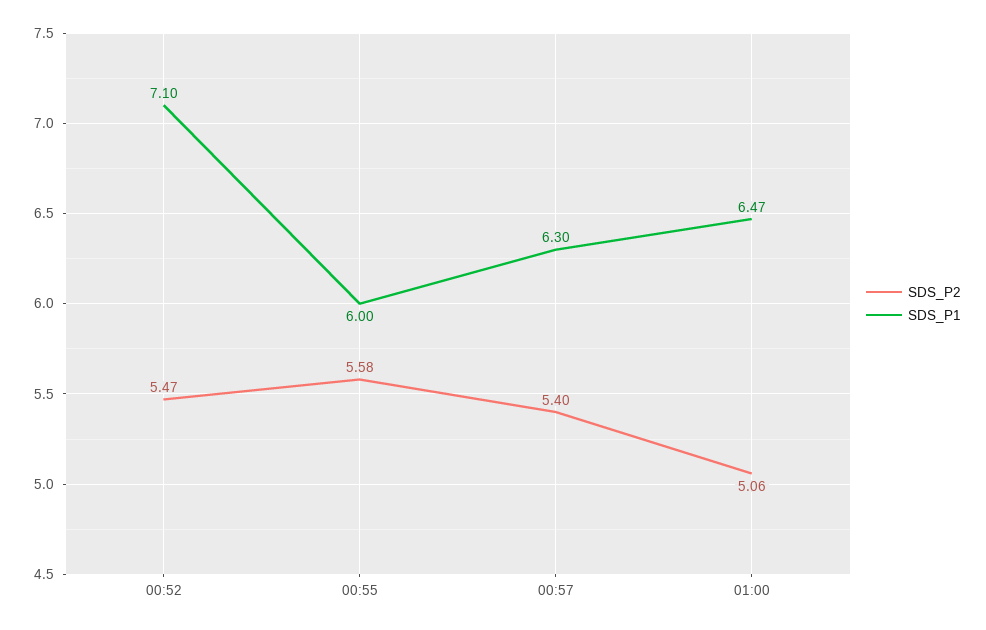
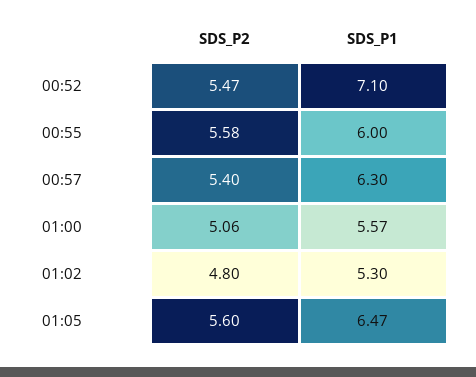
SDS_P1, 01:00: 6.47 -> 5.57
SDS_P2, 01:02: none -> 4.8
SDS_P1, 01:02: none -> 5.3
SDS_P2, 01:05: none -> 5.6
SDS_P1, 01:05: none -> 6.47

